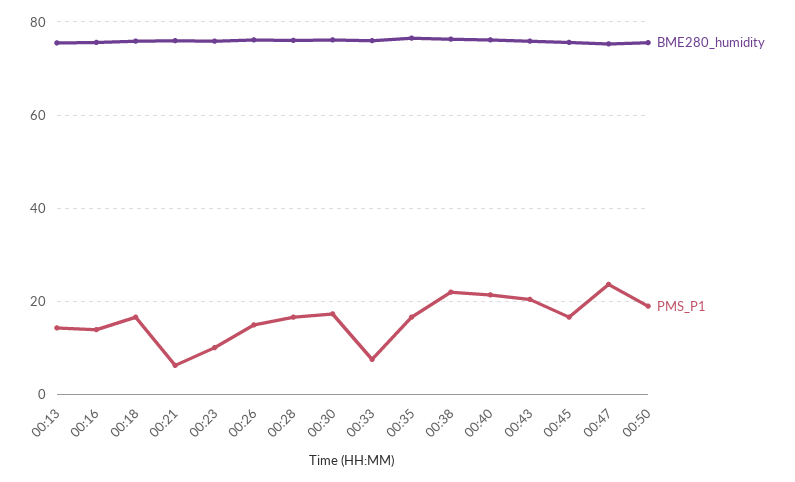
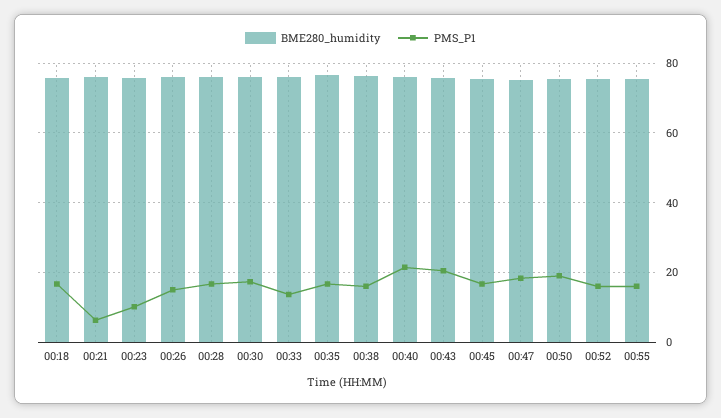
BME280_humidity, 00:13: 76 -> none
PMS_P1, 00:13: 14 -> none
BME280_humidity, 00:16: 76 -> none
PMS_P1, 00:16: 14 -> none
PMS_P1, 00:33: 8 -> 14
PMS_P1, 00:38: 22 -> 16
PMS_P1, 00:47: 24 -> 18
BME280_humidity, 00:52: none -> 76
PMS_P1, 00:52: none -> 16
BME280_humidity, 00:55: none -> 76
PMS_P1, 00:55: none -> 16

